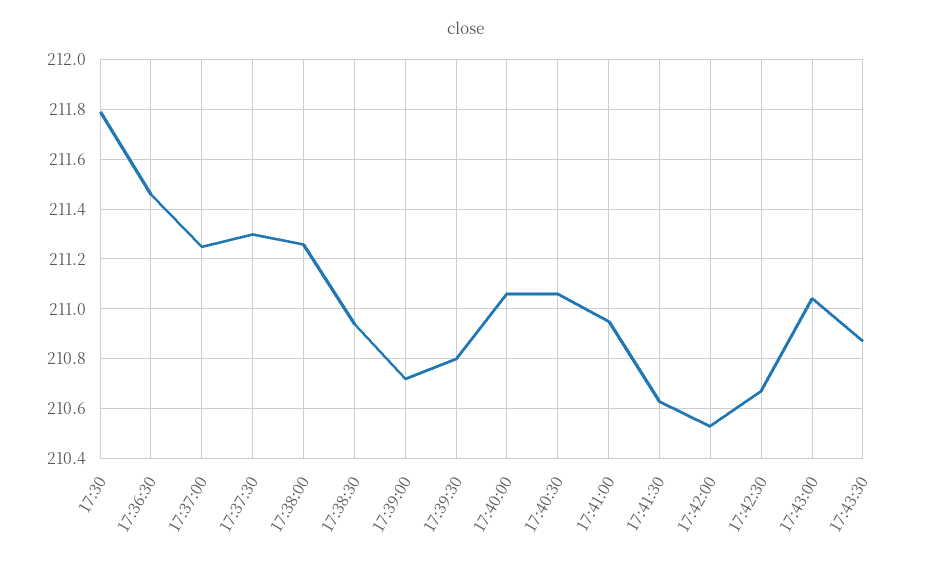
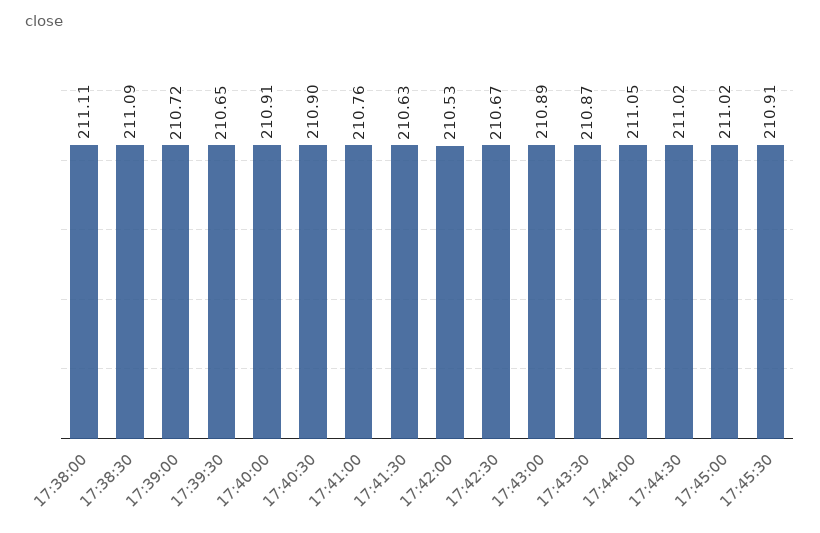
17:30: 211.8 -> none
17:36:30: 211.45 -> none
17:37:00: 211.25 -> none
17:37:30: 211.3 -> none
17:38:00: 211.25 -> 211.11
17:38:30: 210.95 -> 211.09
17:39:30: 210.8 -> 210.65
17:40:00: 211.05 -> 210.91
17:40:30: 211.05 -> 210.9
17:41:00: 210.95 -> 210.76
17:43:00: 211.05 -> 210.89
17:44:00: none -> 211.05
17:44:30: none -> 211.02
17:45:00: none -> 211.02
17:45:30: none -> 210.91

